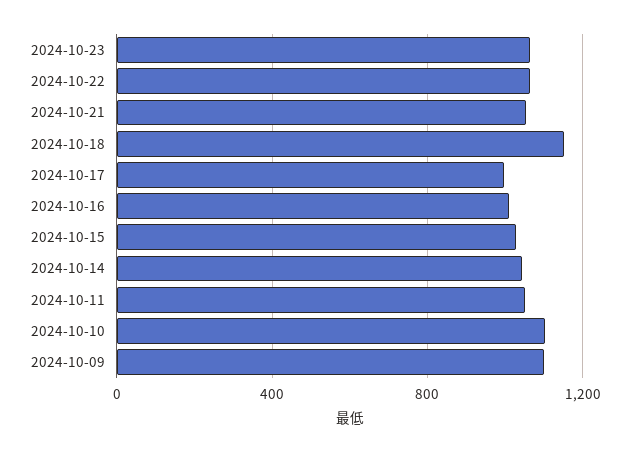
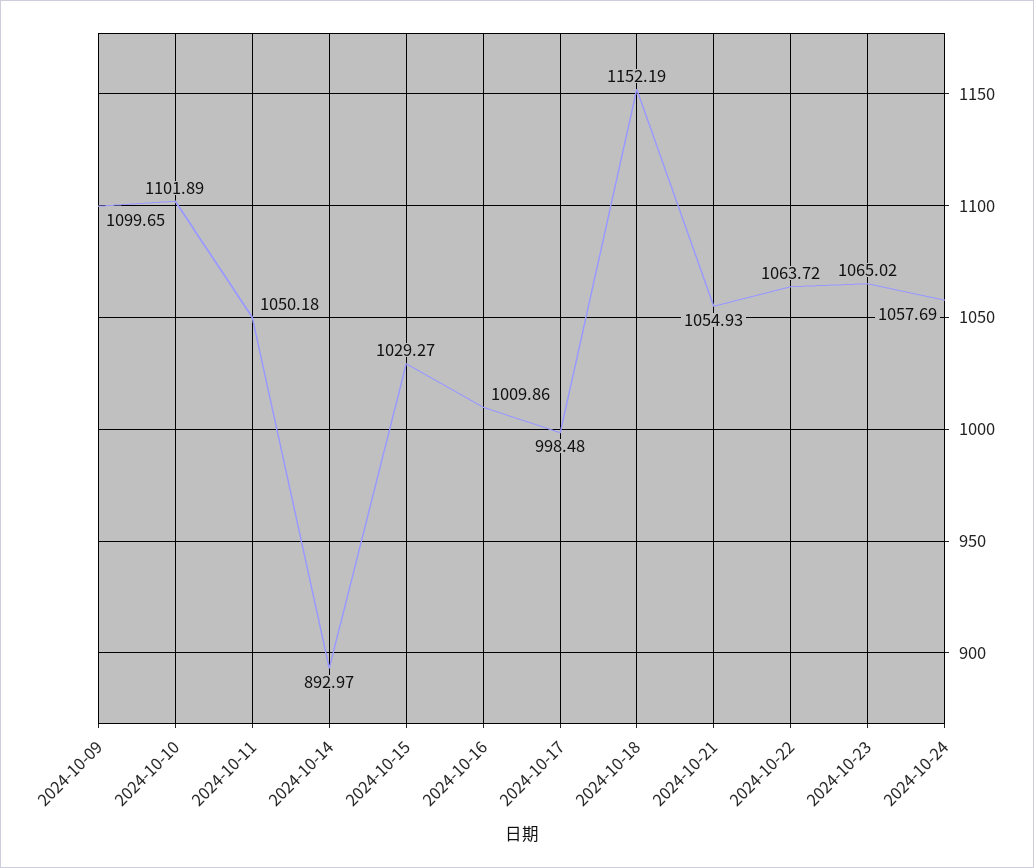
2024-10-14: 1050 -> 892.97
2024-10-24: none -> 1057.69

